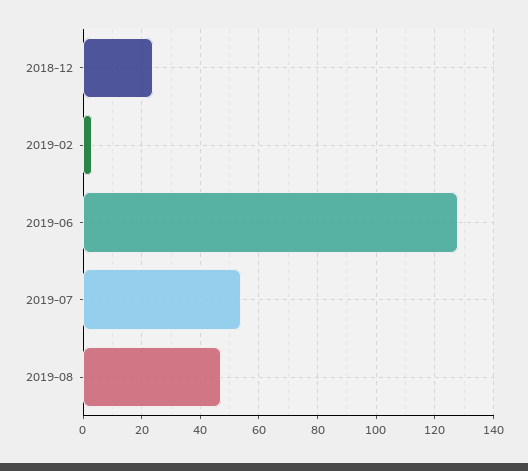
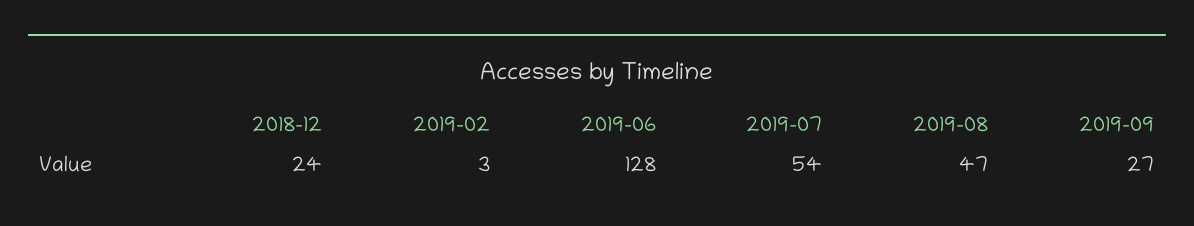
2019-09: none -> 27

